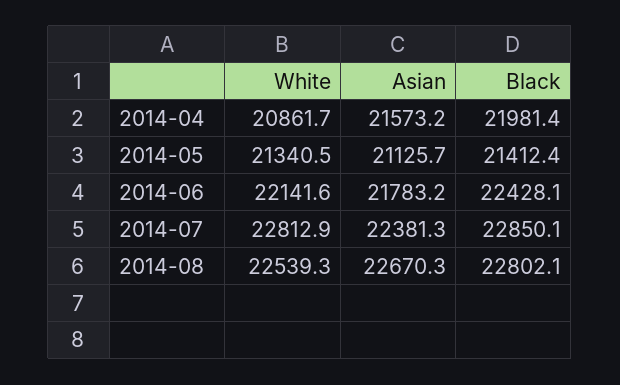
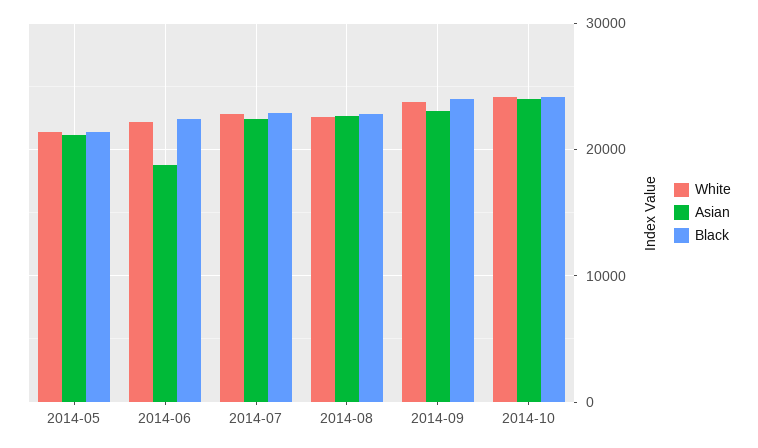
White, 2014-04: 20861.7 -> none
Asian, 2014-04: 21573.2 -> none
Black, 2014-04: 21981.4 -> none
Asian, 2014-06: 21783.2 -> 19000
White, 2014-09: none -> 24000
Asian, 2014-09: none -> 23000
Black, 2014-09: none -> 24000
White, 2014-10: none -> 24000
Asian, 2014-10: none -> 24000
Black, 2014-10: none -> 24000

